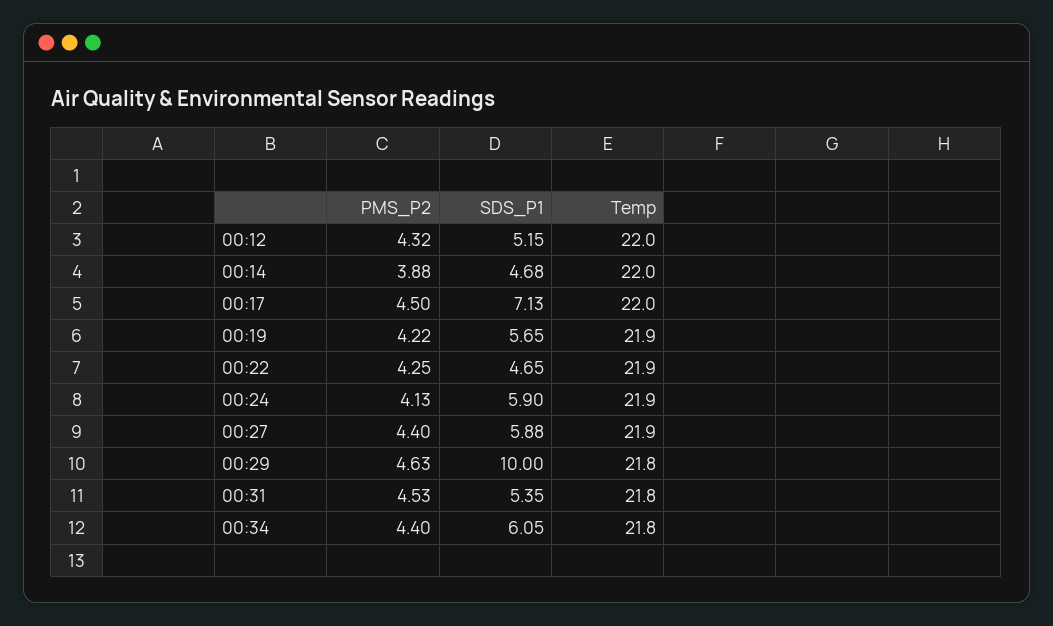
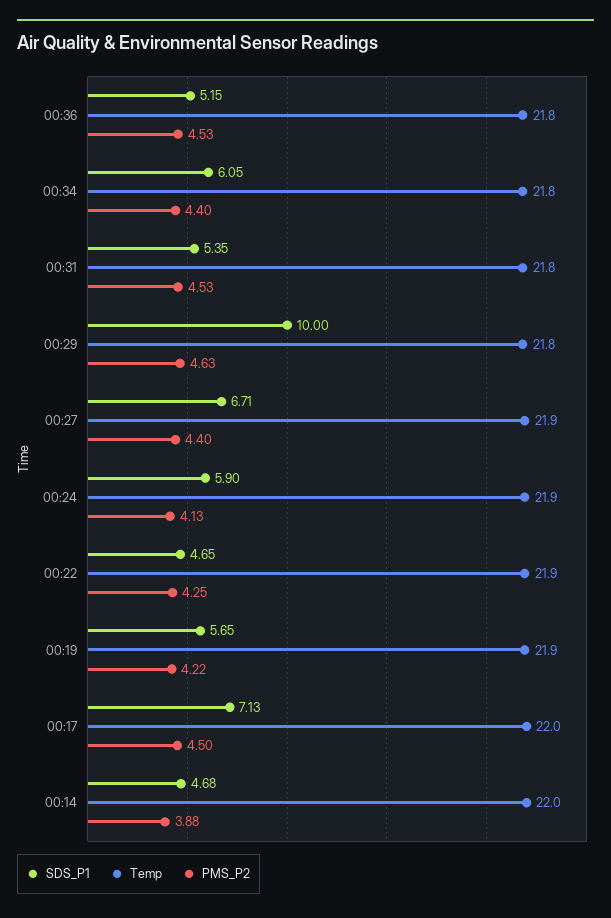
PMS_P2, 00:12: 4.32 -> none
SDS_P1, 00:12: 5.15 -> none
Temp, 00:12: 22 -> none
SDS_P1, 00:27: 5.88 -> 6.71
SDS_P1, 00:36: none -> 5.15
Temp, 00:36: none -> 21.8
PMS_P2, 00:36: none -> 4.53

